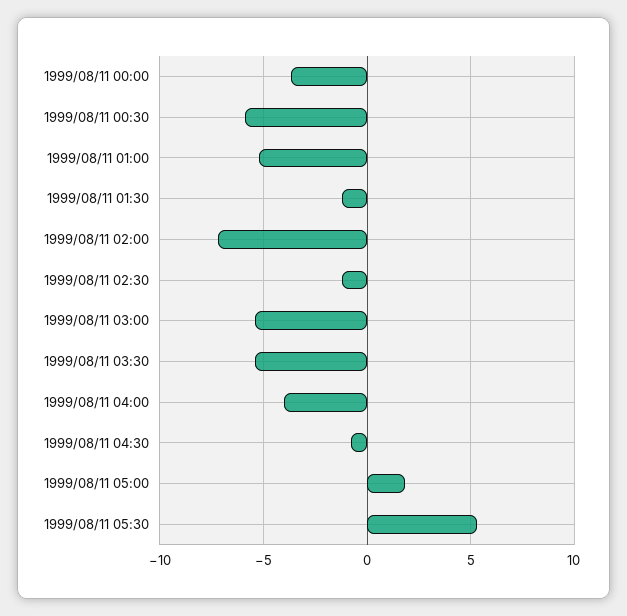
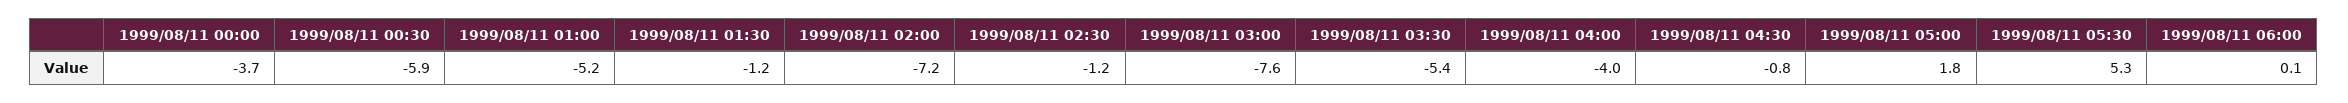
1999/08/11 03:00: -5.5 -> -7.6
1999/08/11 06:00: none -> 0.1

